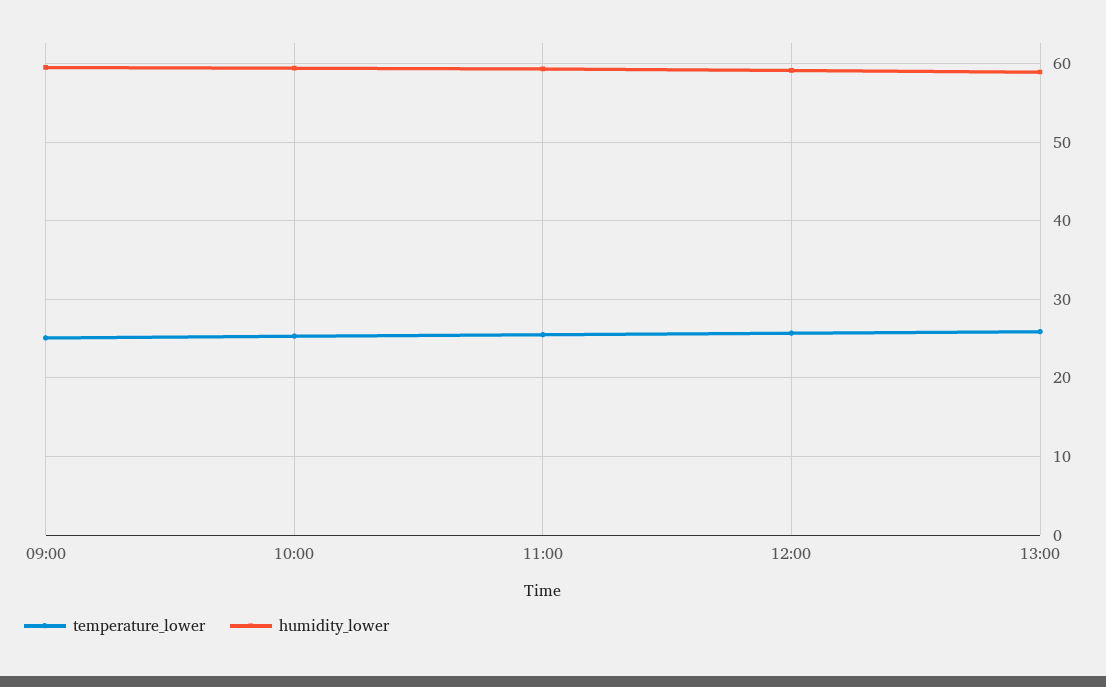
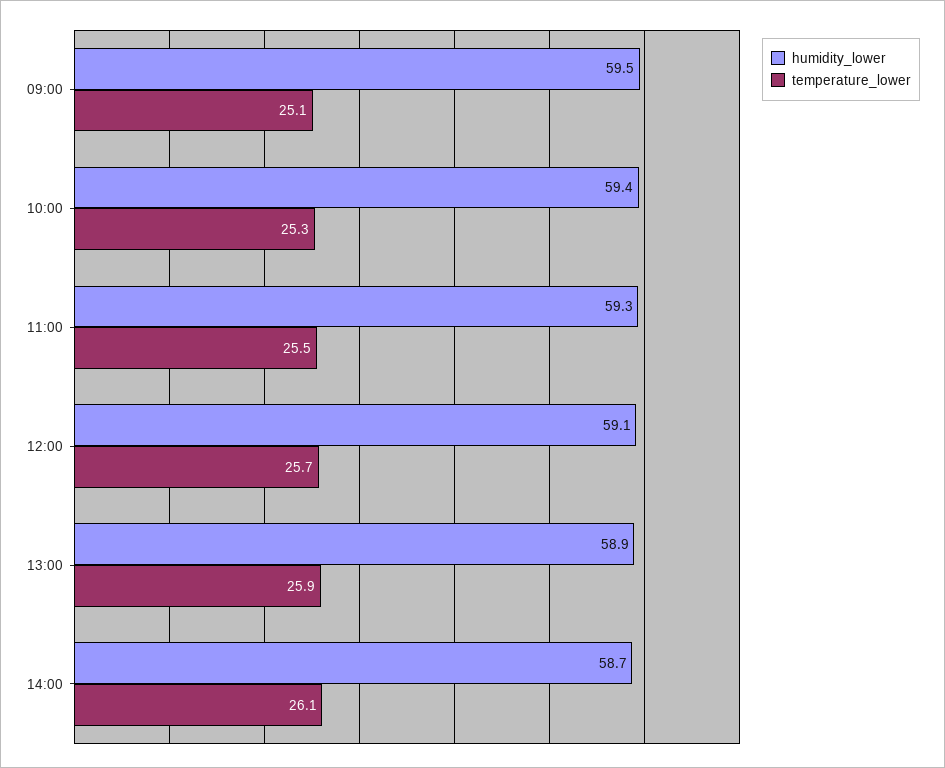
humidity_lower, 14:00: none -> 58.7
temperature_lower, 14:00: none -> 26.1

